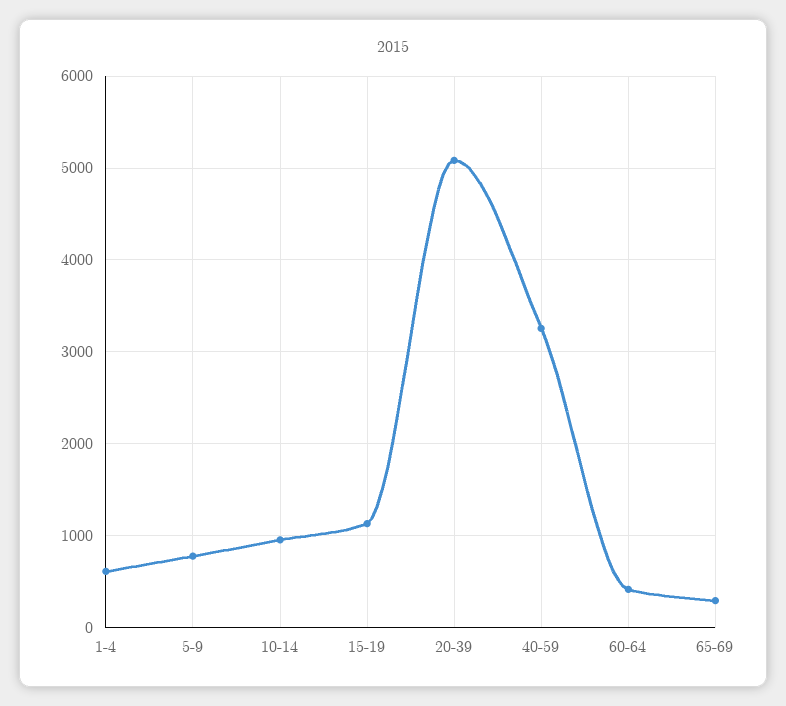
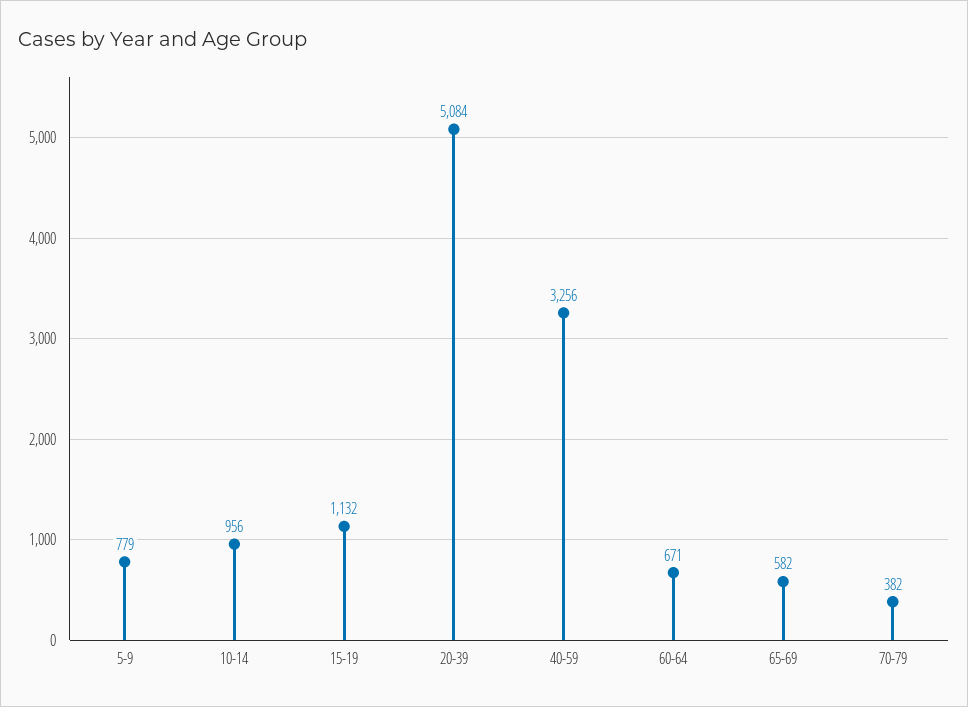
1-4: 600 -> none
60-64: 400 -> 671
65-69: 300 -> 582
70-79: none -> 382

